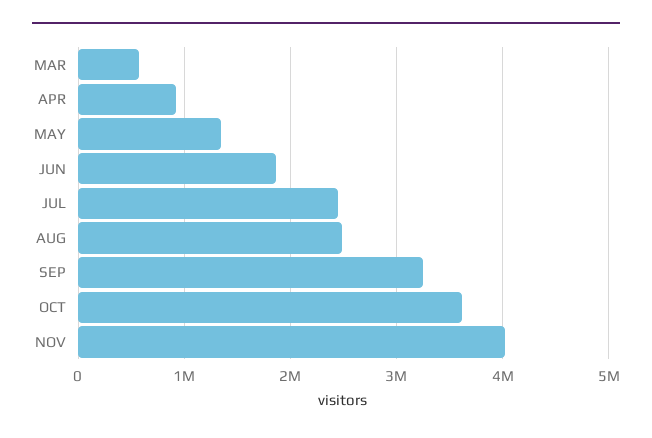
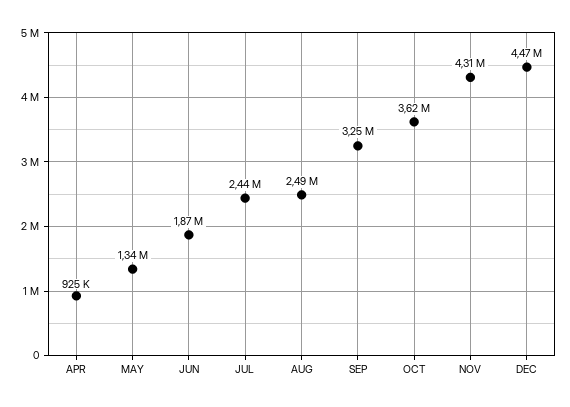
MAR: 600000 -> none
NOV: 4000000 -> 4310000
DEC: none -> 4470000

